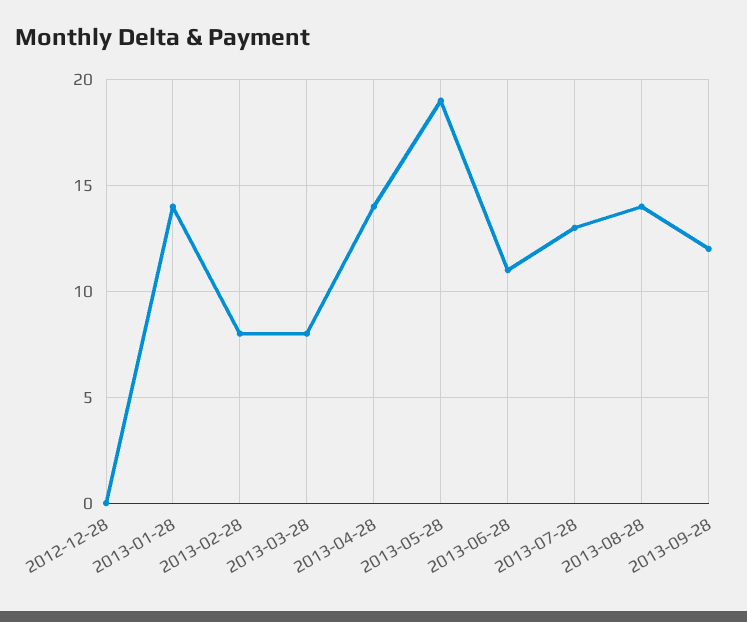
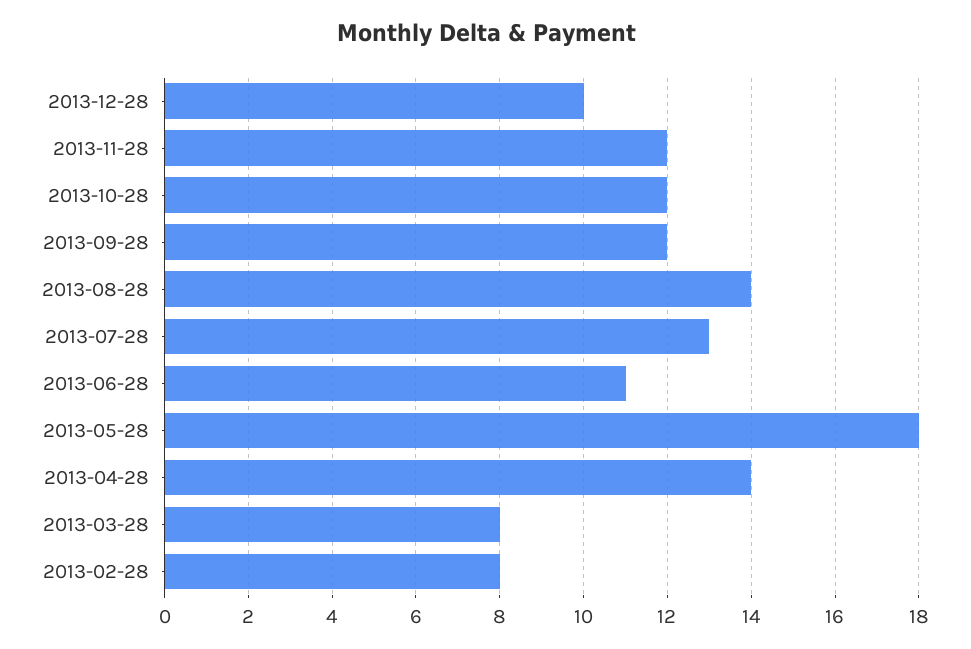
2012-12-28: 0 -> none
2013-01-28: 14 -> none
2013-05-28: 19 -> 18
2013-12-28: none -> 10
2013-11-28: none -> 12
2013-10-28: none -> 12

